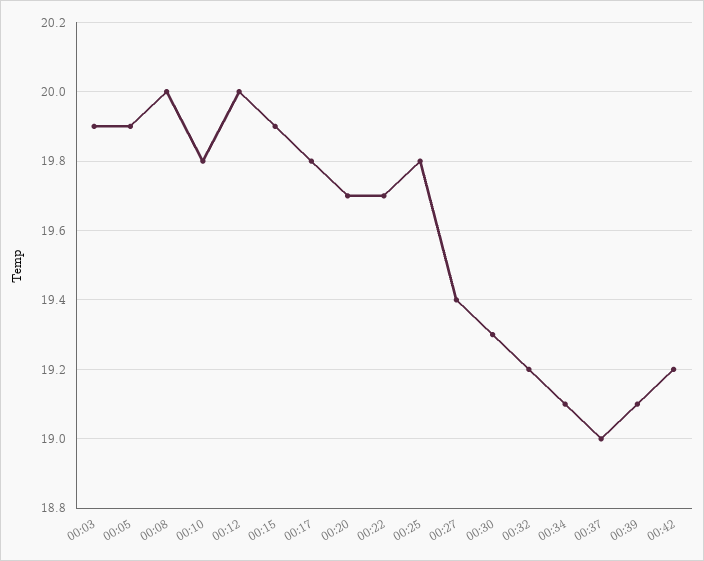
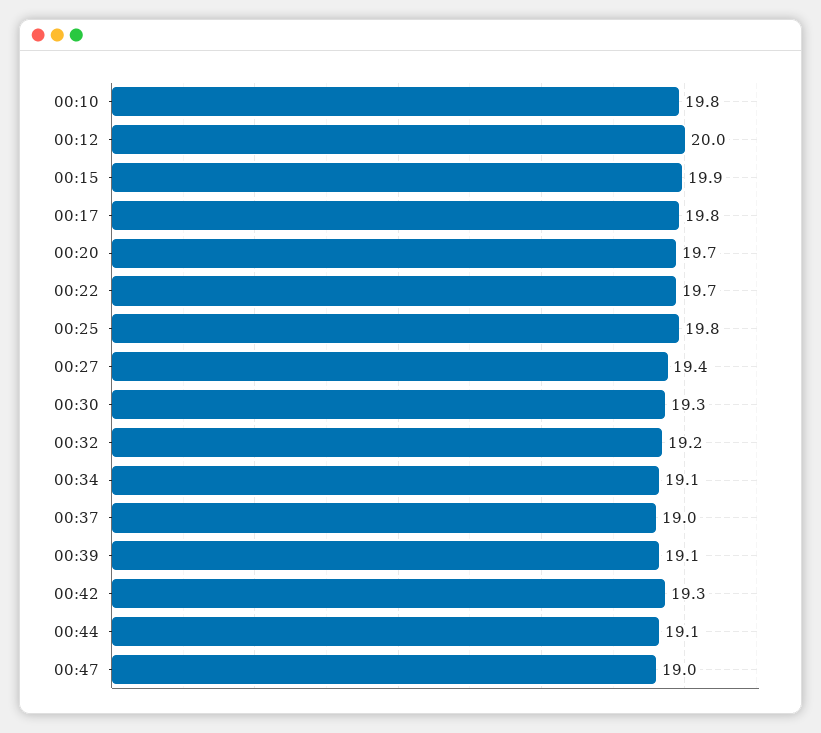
00:03: 19.9 -> none
00:05: 19.9 -> none
00:08: 20 -> none
00:42: 19.2 -> 19.3
00:44: none -> 19.1
00:47: none -> 19

